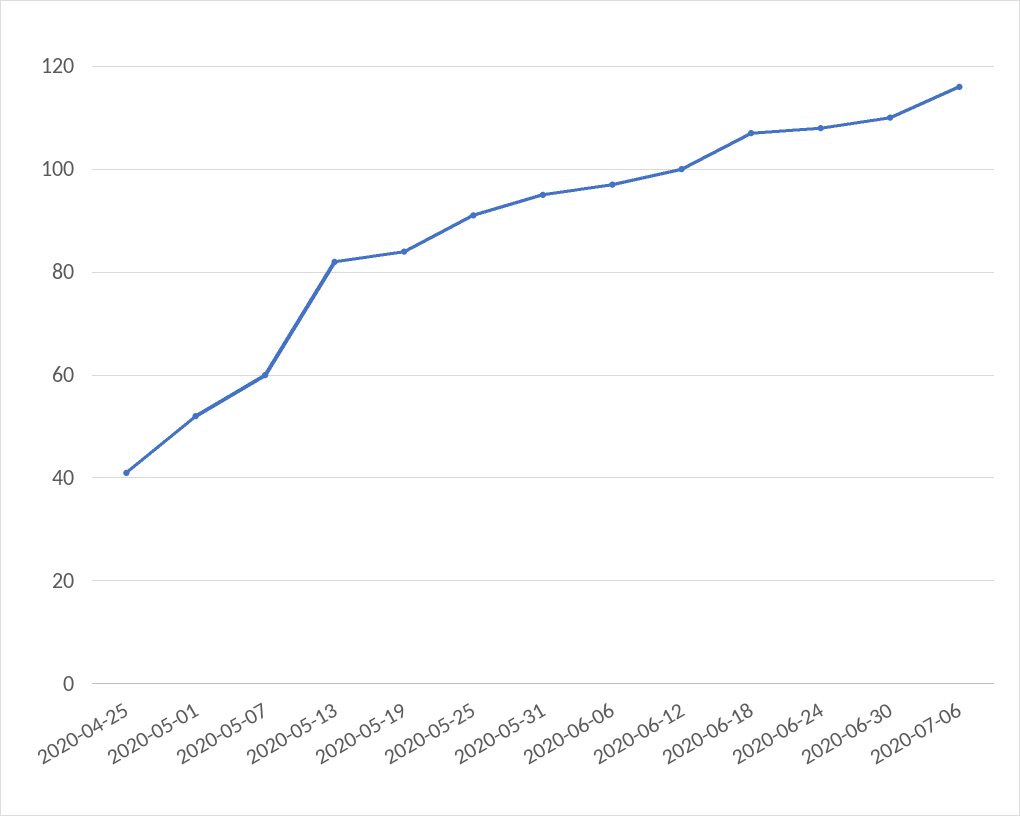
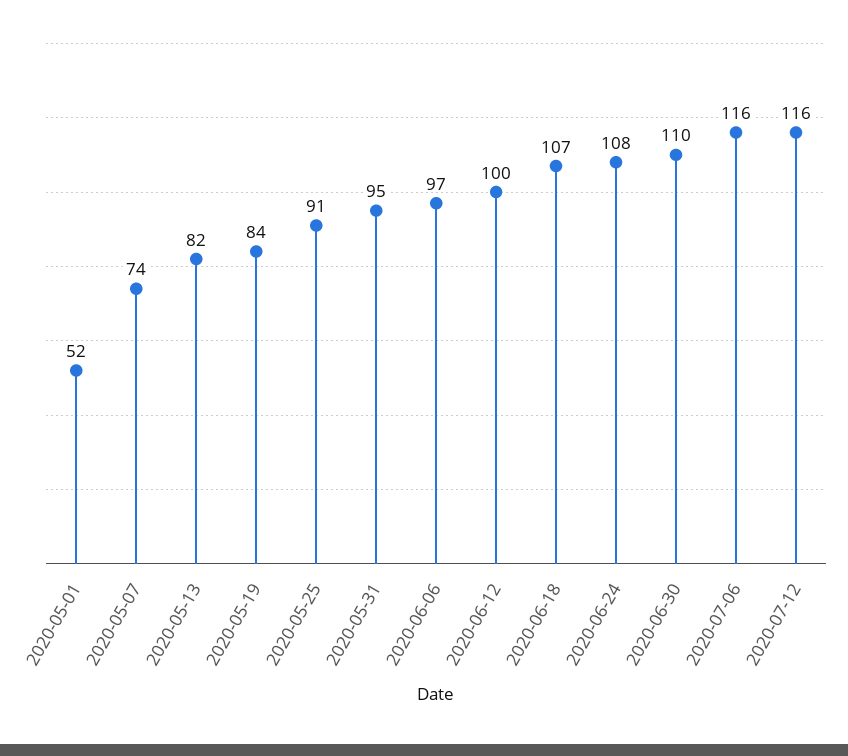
2020-04-25: 40 -> none
2020-05-07: 60 -> 74
2020-07-12: none -> 116

